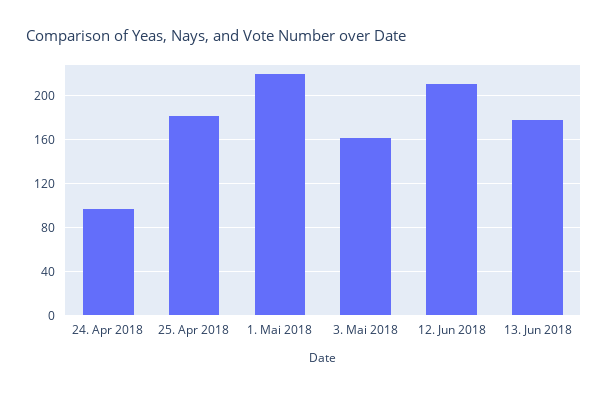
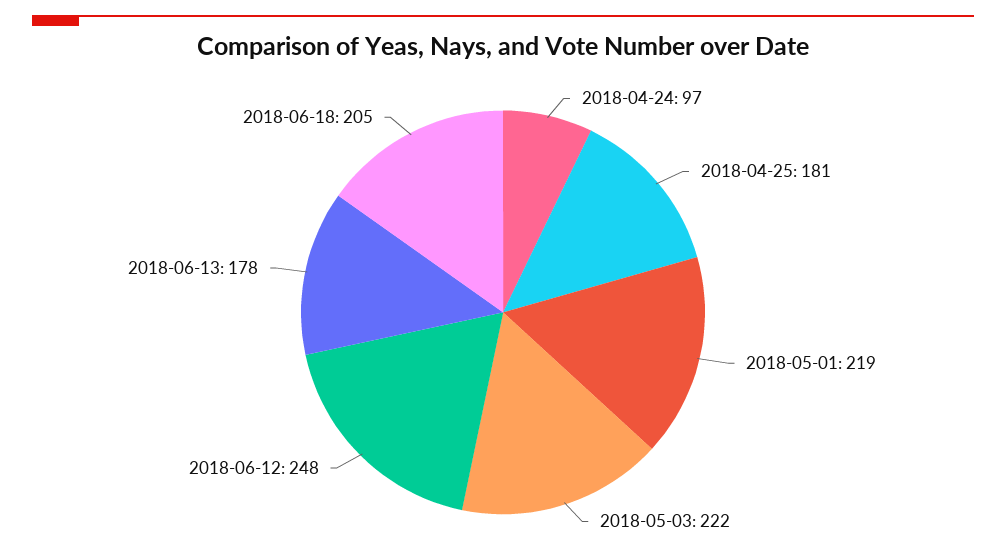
3. Mai 2018: 160 -> 222
12. Jun 2018: 210 -> 248
2018-06-18: none -> 205

